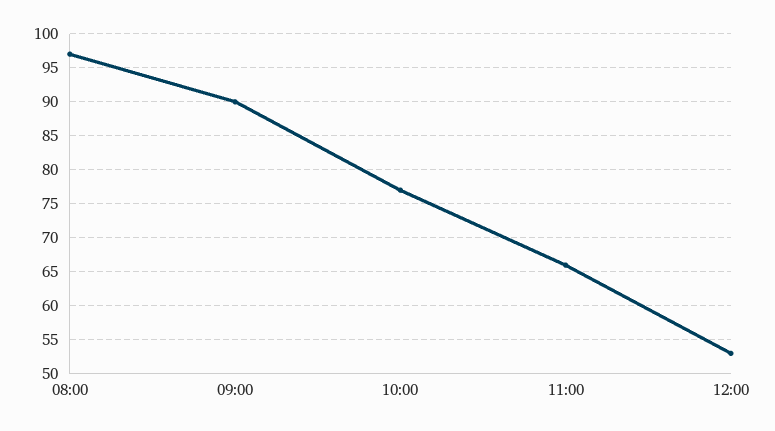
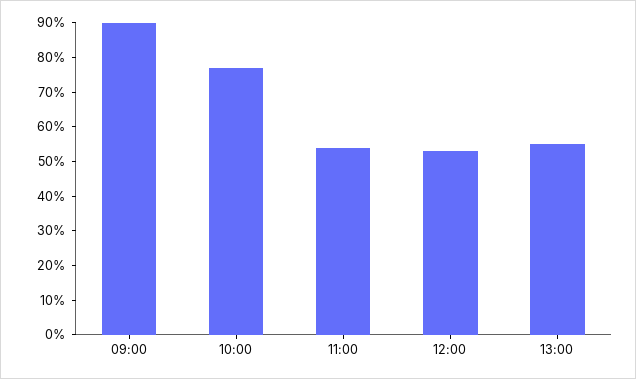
08:00: 97 -> none
11:00: 66 -> 55
13:00: none -> 55

